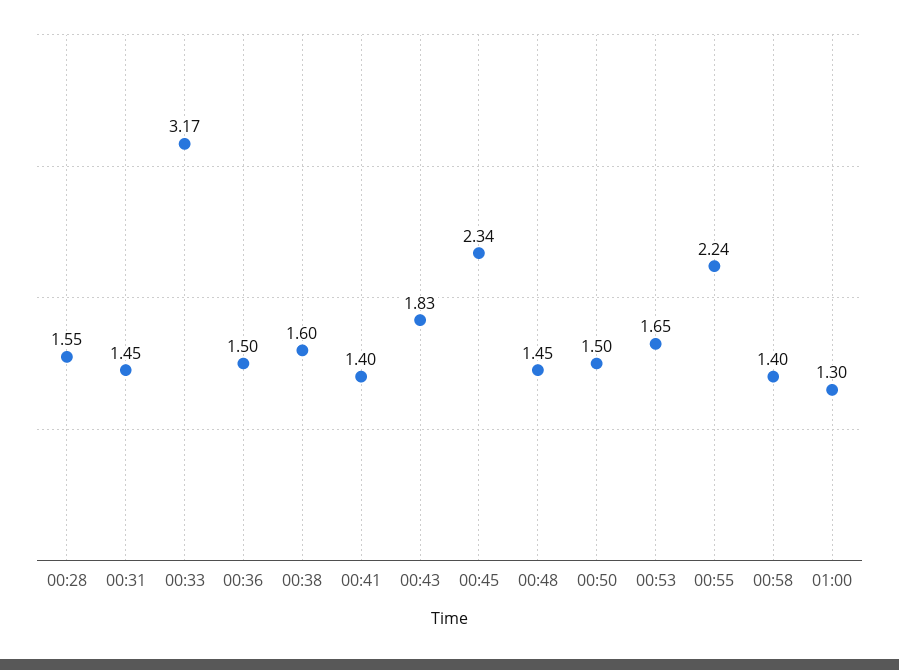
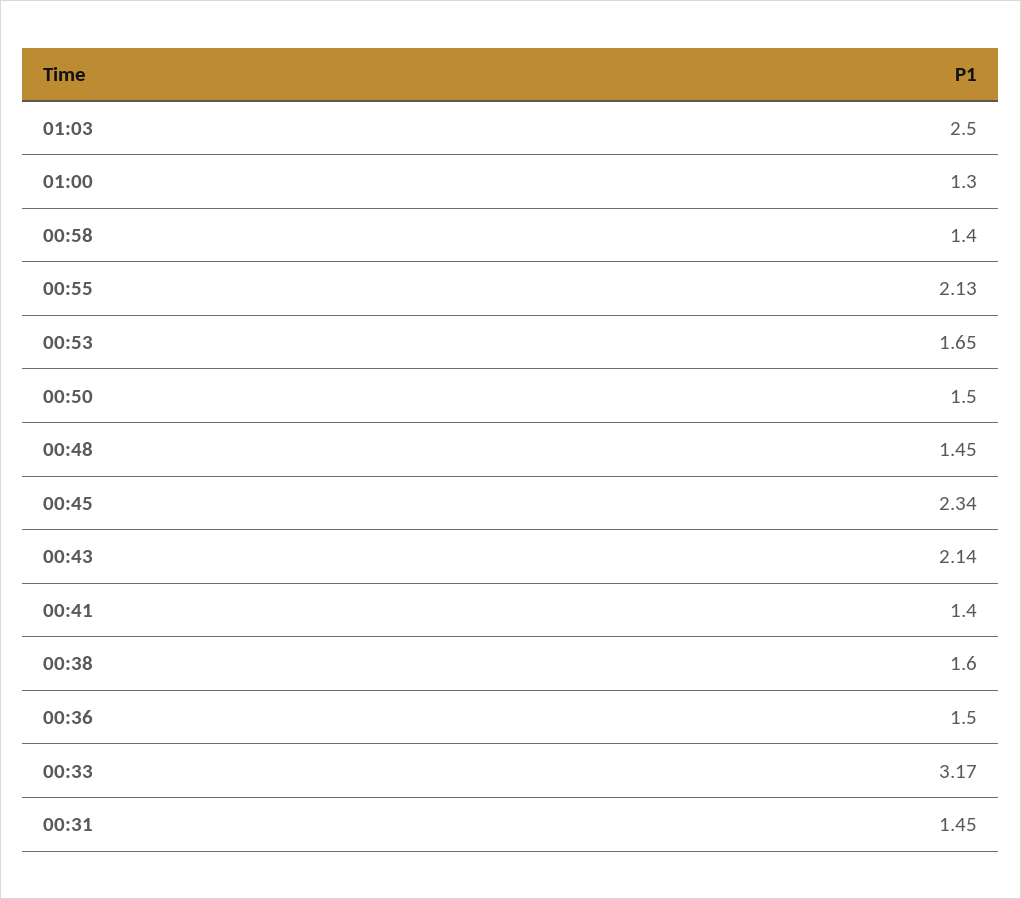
00:28: 1.55 -> none
00:43: 1.83 -> 2.14
00:55: 2.24 -> 2.13
01:03: none -> 2.5

